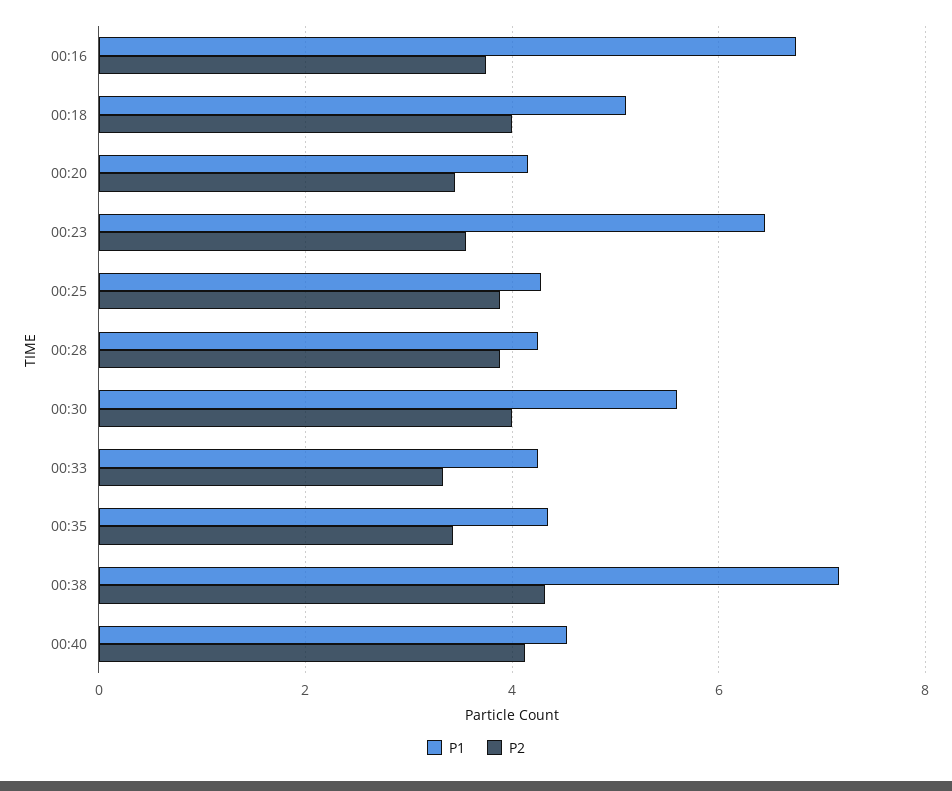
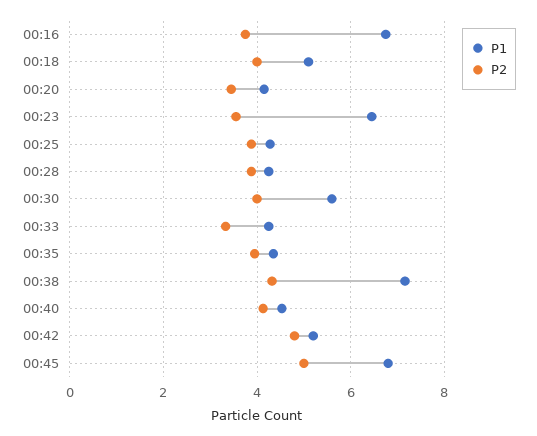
P2, 00:35: 3.4 -> 4
P1, 00:42: none -> 5.2
P2, 00:42: none -> 4.8
P1, 00:45: none -> 6.8
P2, 00:45: none -> 5

